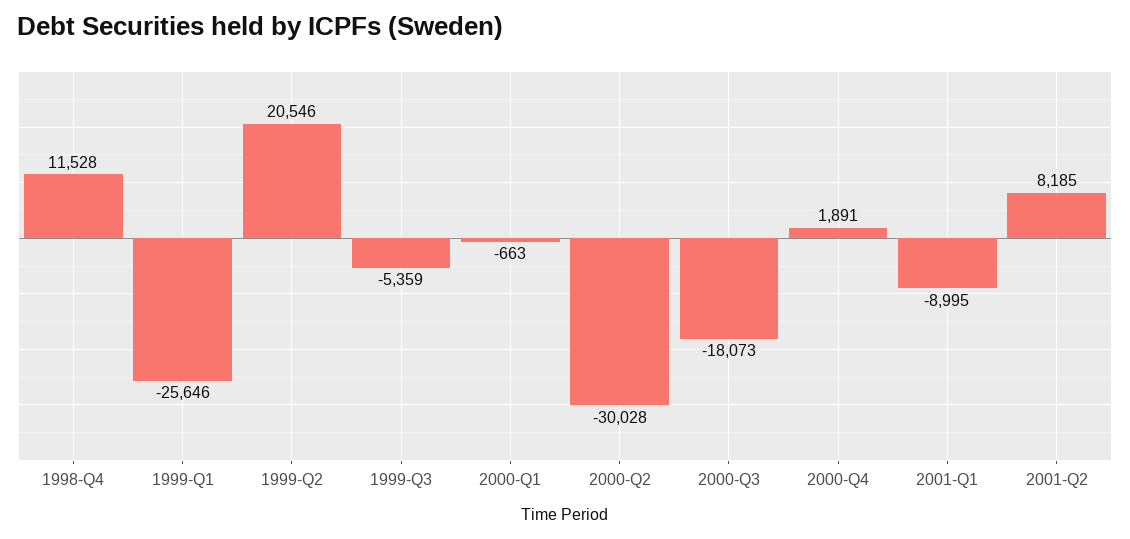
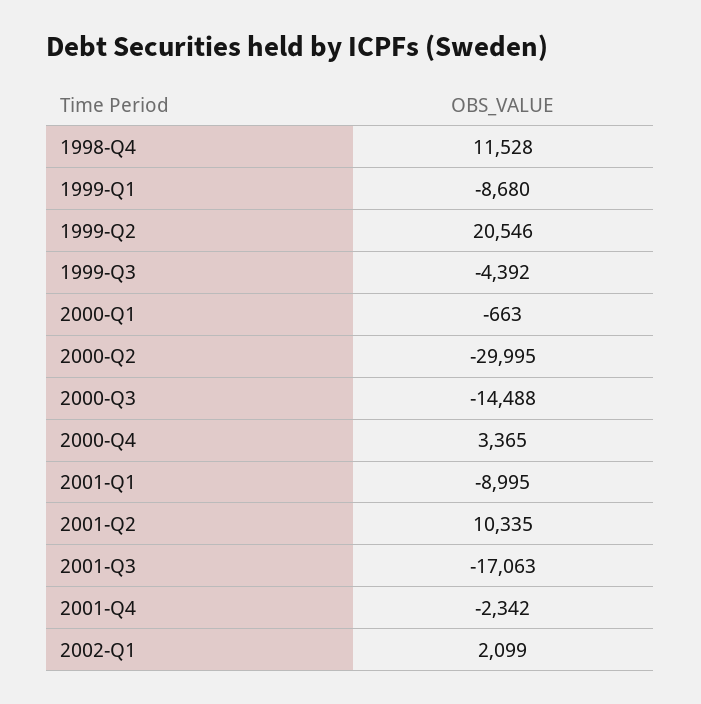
1999-Q1: -25646 -> -8680
1999-Q3: -5359 -> -4392
2000-Q2: -30028 -> -29995
2000-Q3: -18073 -> -14488
2000-Q4: 1891 -> 3365
2001-Q2: 8185 -> 10335
2001-Q3: none -> -17063
2001-Q4: none -> -2342
2002-Q1: none -> 2099

